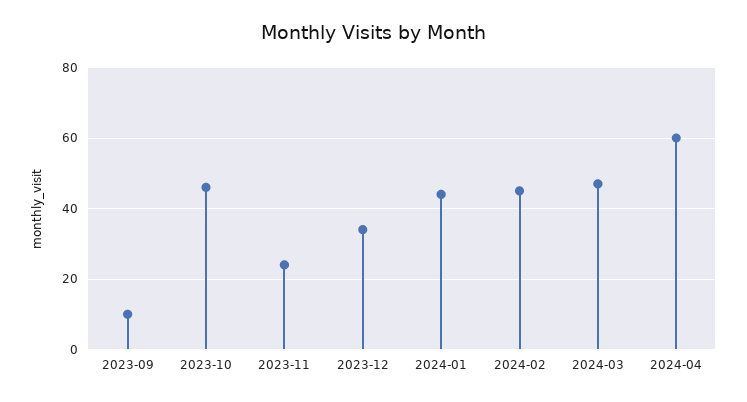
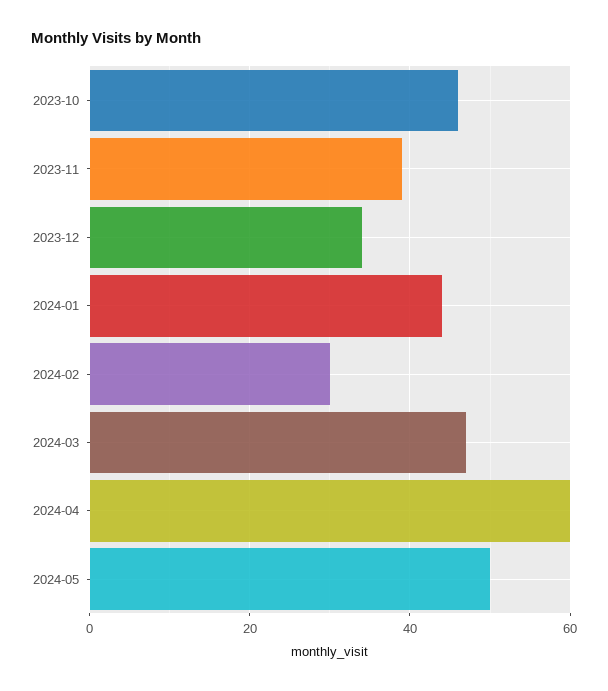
2023-09: 10 -> none
2023-11: 25 -> 40
2024-02: 45 -> 30
2024-05: none -> 50

